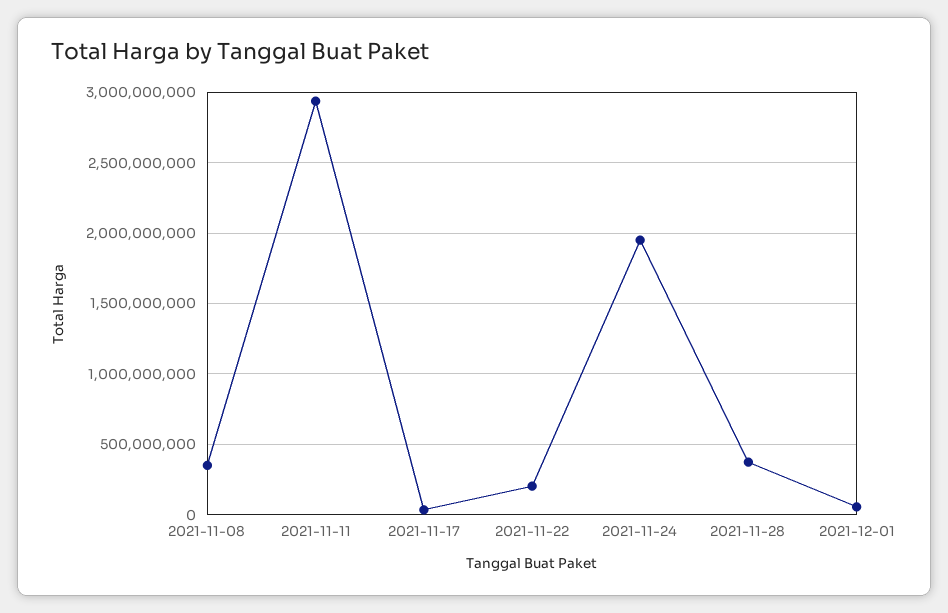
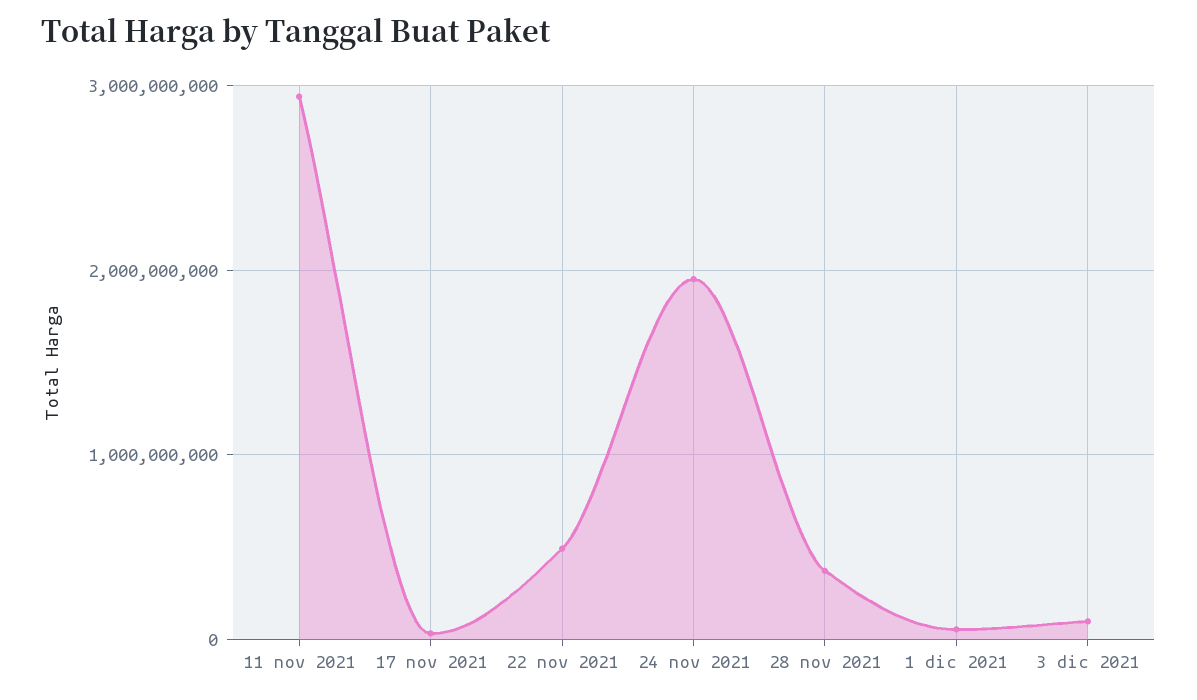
2021-11-08: 350000000 -> none
2021-11-22: 200000000 -> 500000000
3 dic 2021: none -> 100000000

